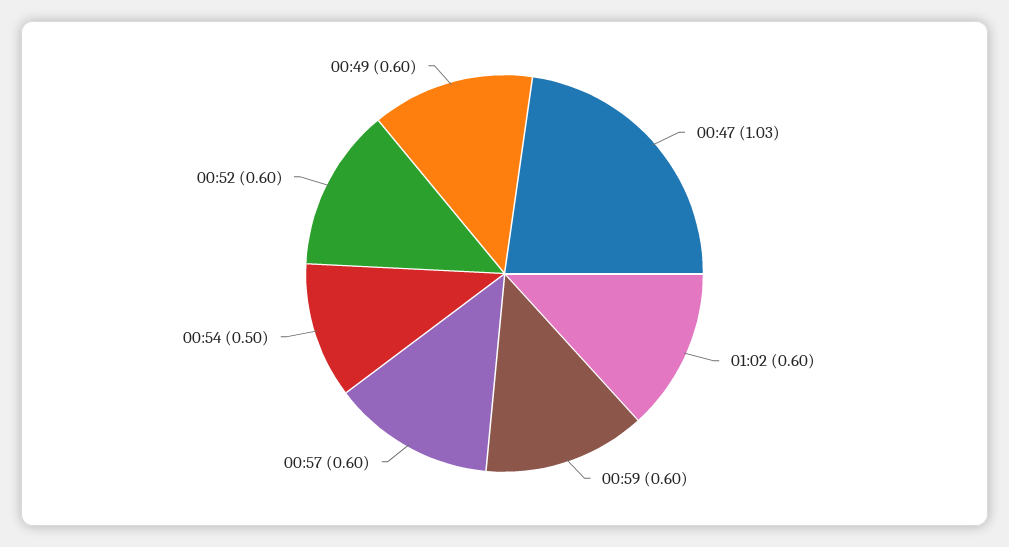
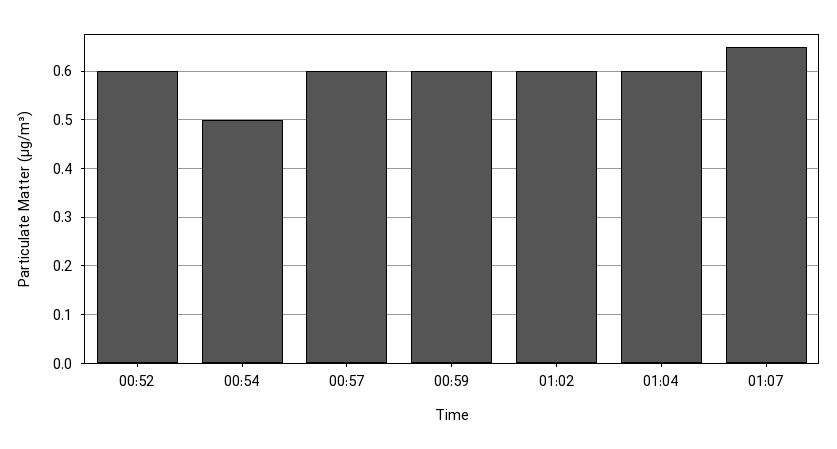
00:47: 1.03 -> none
00:49: 0.6 -> none
01:04: none -> 0.6
01:07: none -> 0.65

